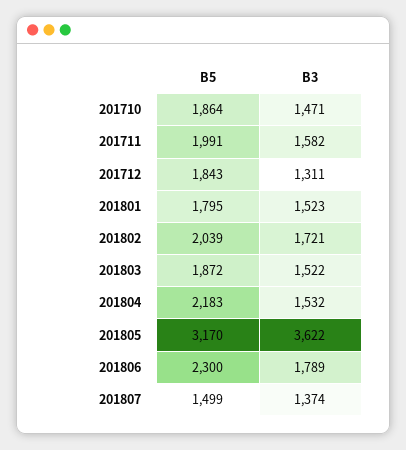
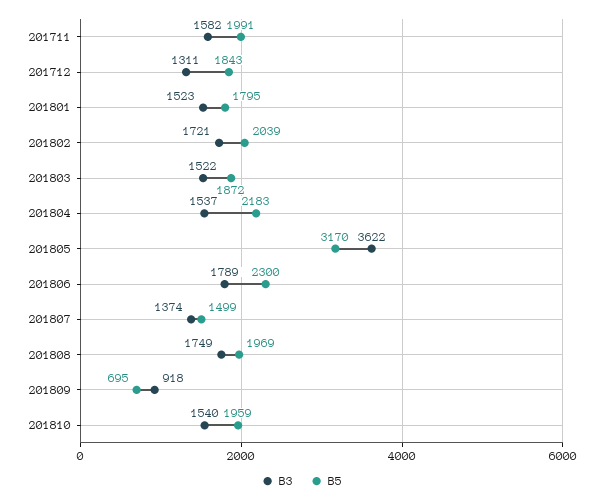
B5, 201710: 1864 -> none
B3, 201710: 1471 -> none
B3, 201804: 1532 -> 1537
B3, 201808: none -> 1749
B5, 201808: none -> 1969
B3, 201809: none -> 918
B5, 201809: none -> 695
B3, 201810: none -> 1540
B5, 201810: none -> 1959

